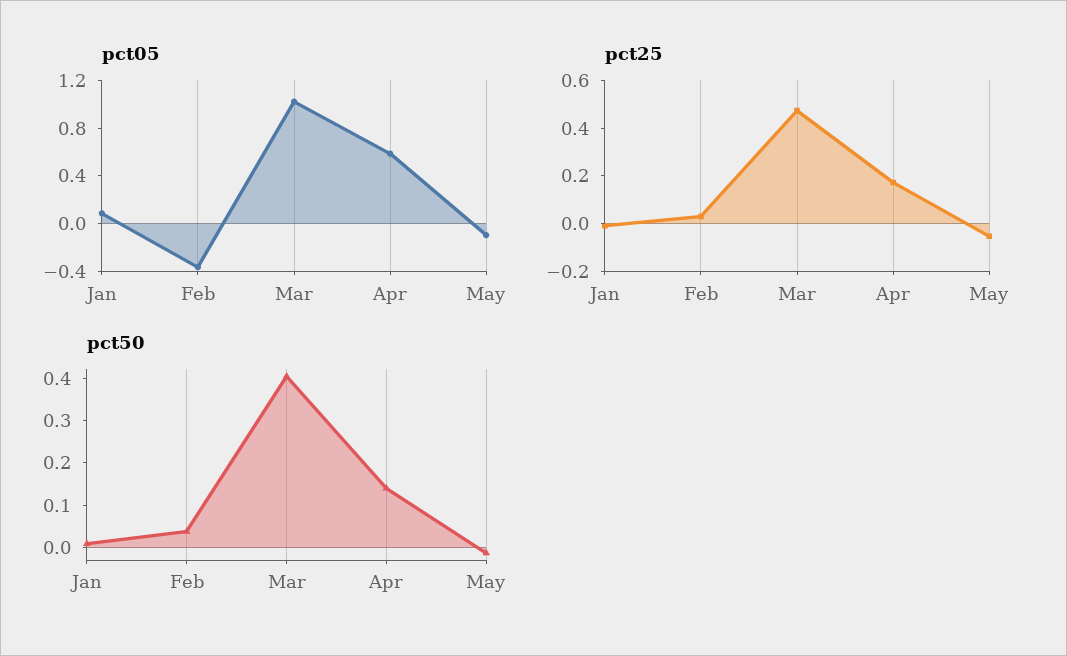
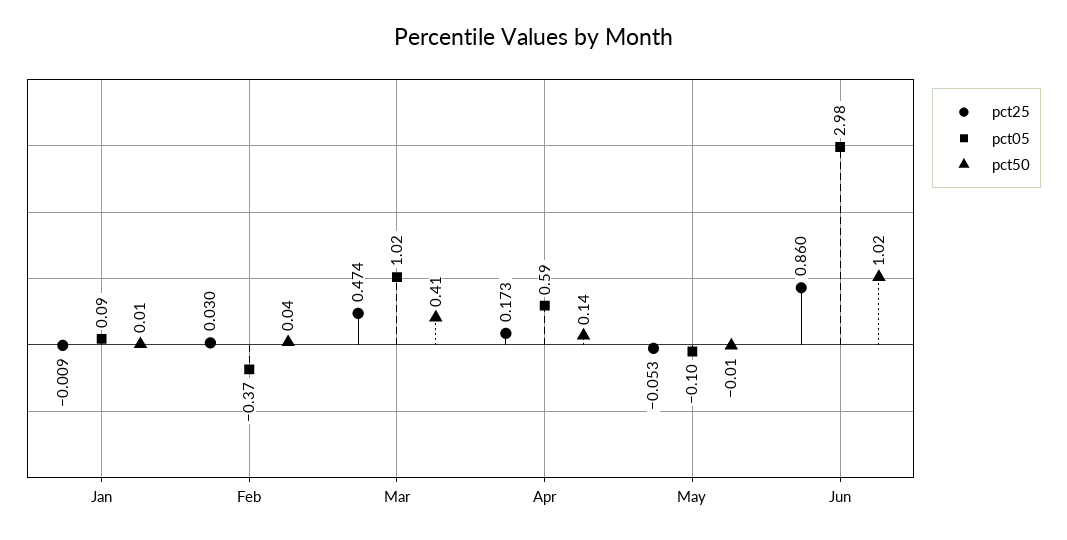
pct25, Jun: none -> 0.86
pct05, Jun: none -> 2.98
pct50, Jun: none -> 1.02

